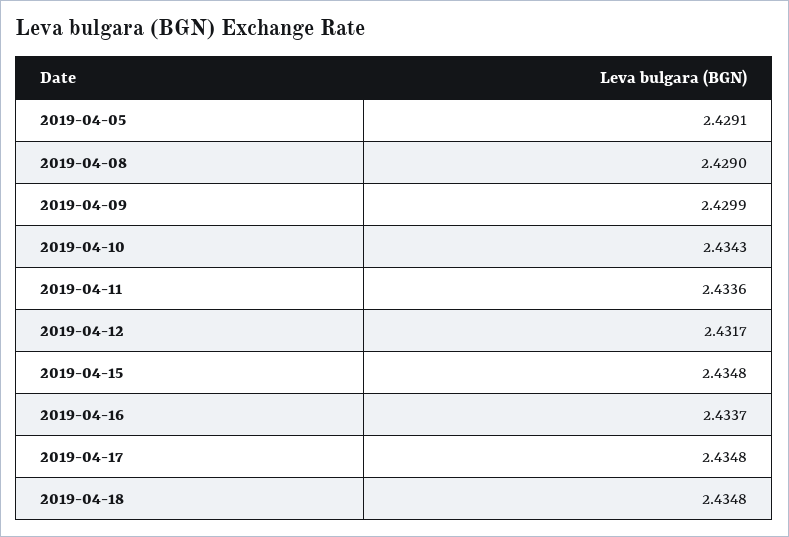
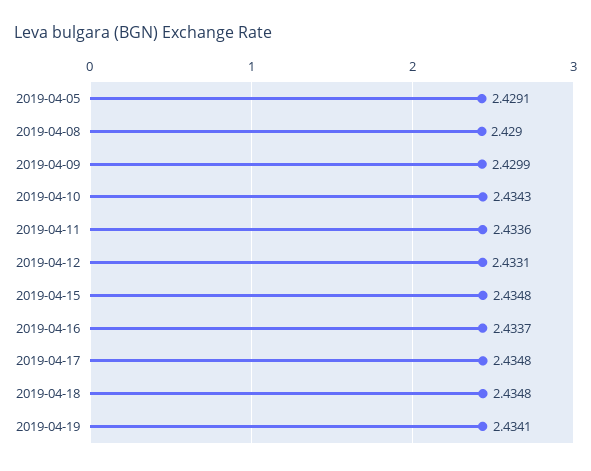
2019-04-12: 2.4317 -> 2.4331
2019-04-19: none -> 2.4341

